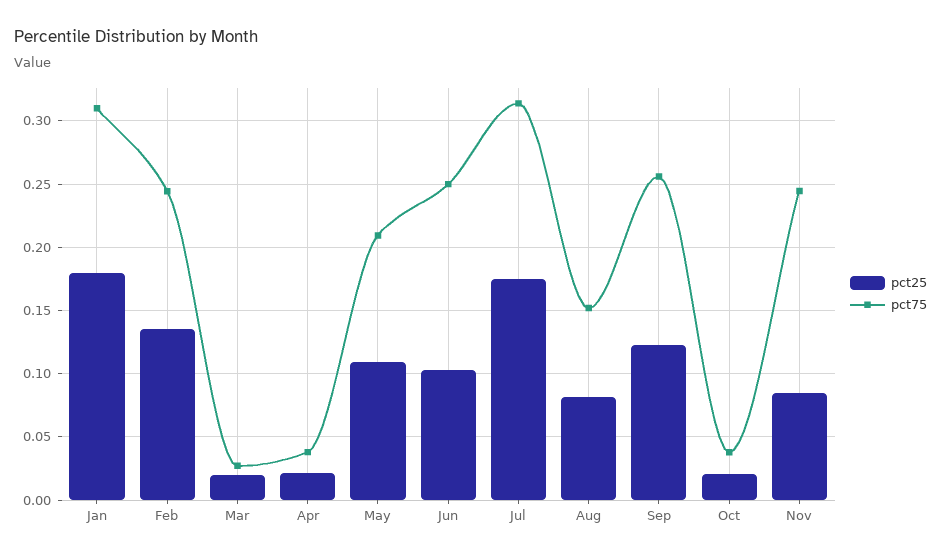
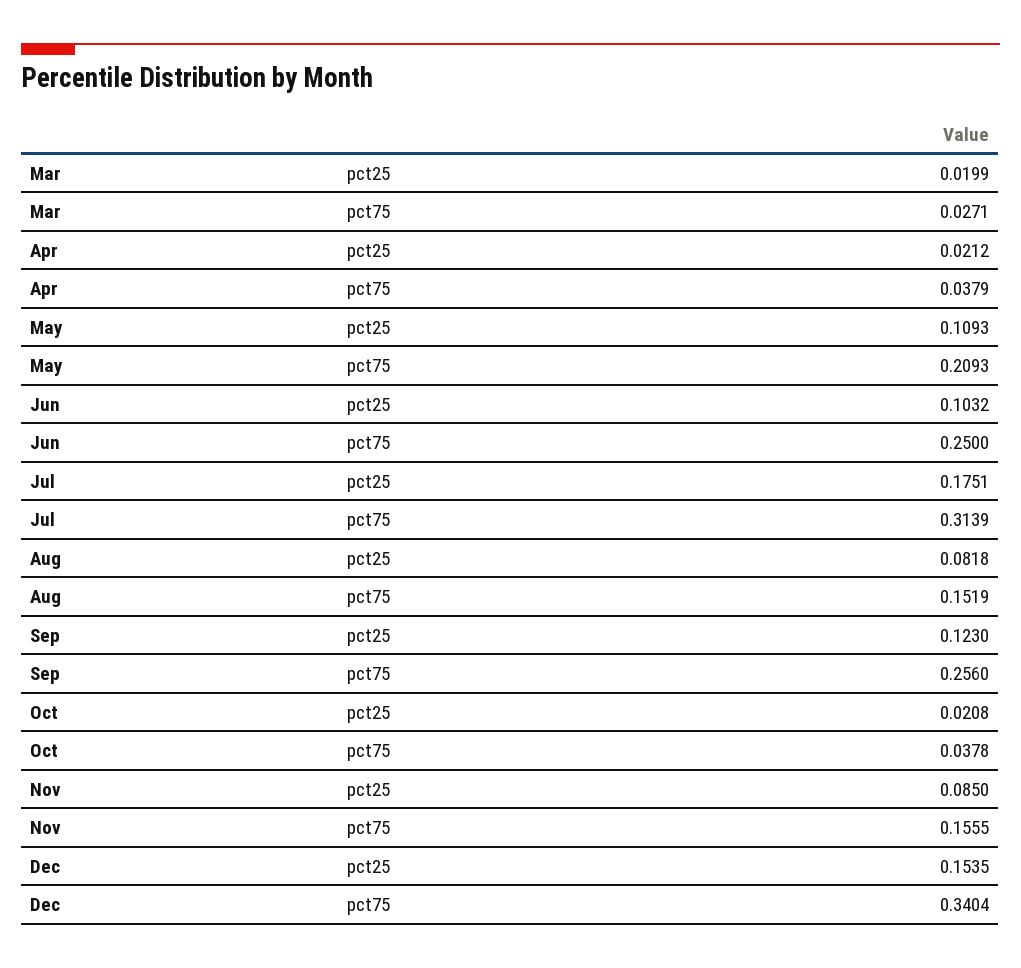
pct25, Jan: 0.18 -> none
pct75, Jan: 0.31 -> none
pct25, Feb: 0.135 -> none
pct75, Feb: 0.245 -> none
pct75, Nov: 0.245 -> 0.1555
pct25, Dec: none -> 0.1535
pct75, Dec: none -> 0.3404

